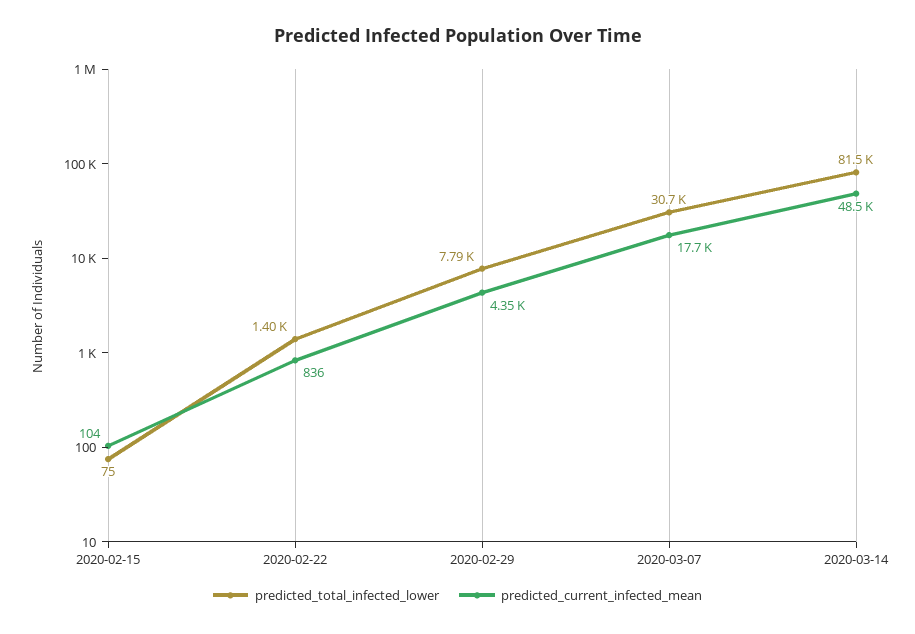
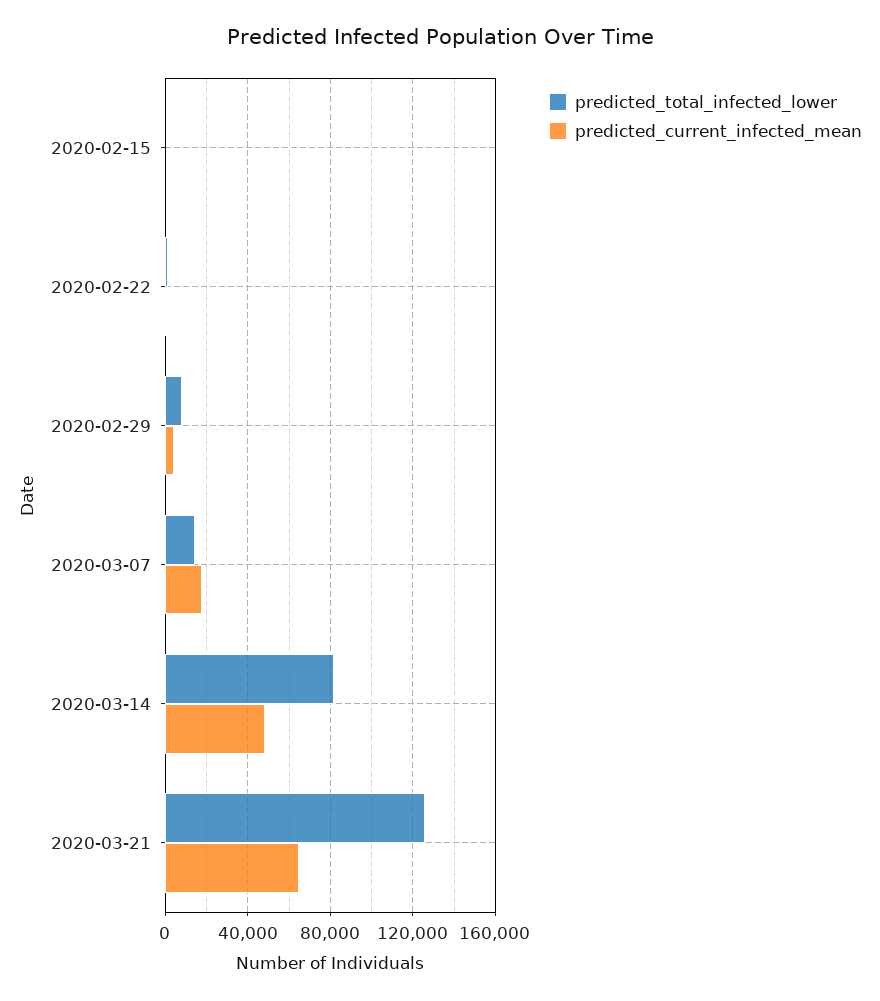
predicted_total_infected_lower, 2020-03-07: 30700 -> 15000
predicted_total_infected_lower, 2020-03-21: none -> 125000
predicted_current_infected_mean, 2020-03-21: none -> 65000

